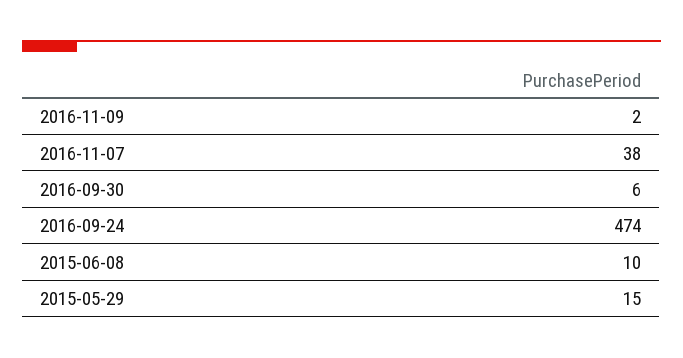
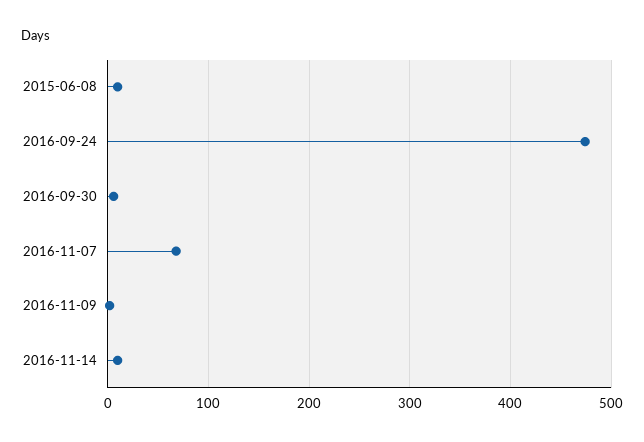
2016-11-07: 38 -> 70
2015-05-29: 15 -> none
2016-11-14: none -> 10

